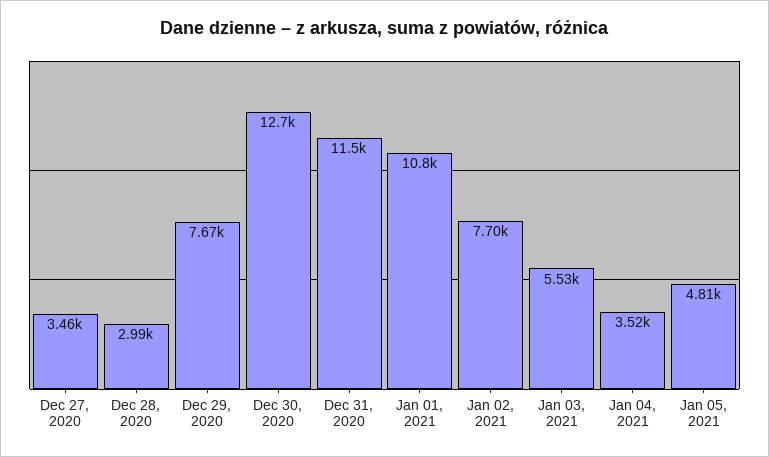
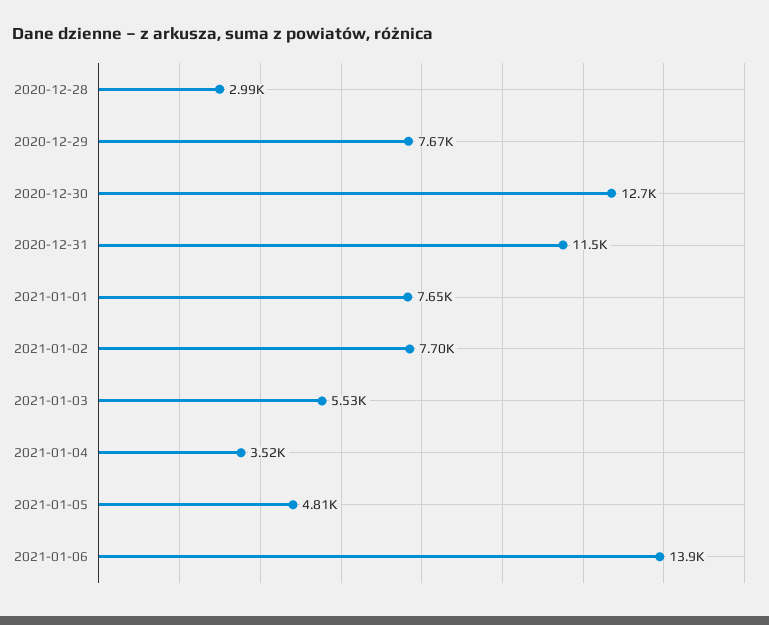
Dec 27, 2020: 3460 -> none
Jan 01, 2021: 10800 -> 7650
2021-01-06: none -> 13900

